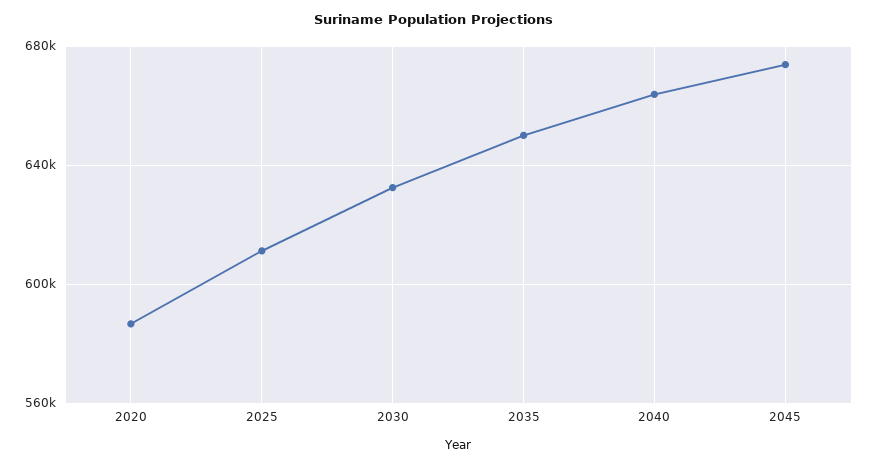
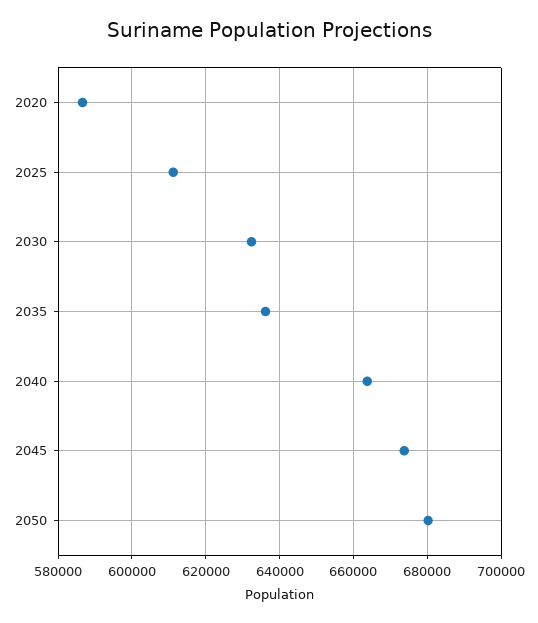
2035: 650000 -> 636000
2050: none -> 680000

